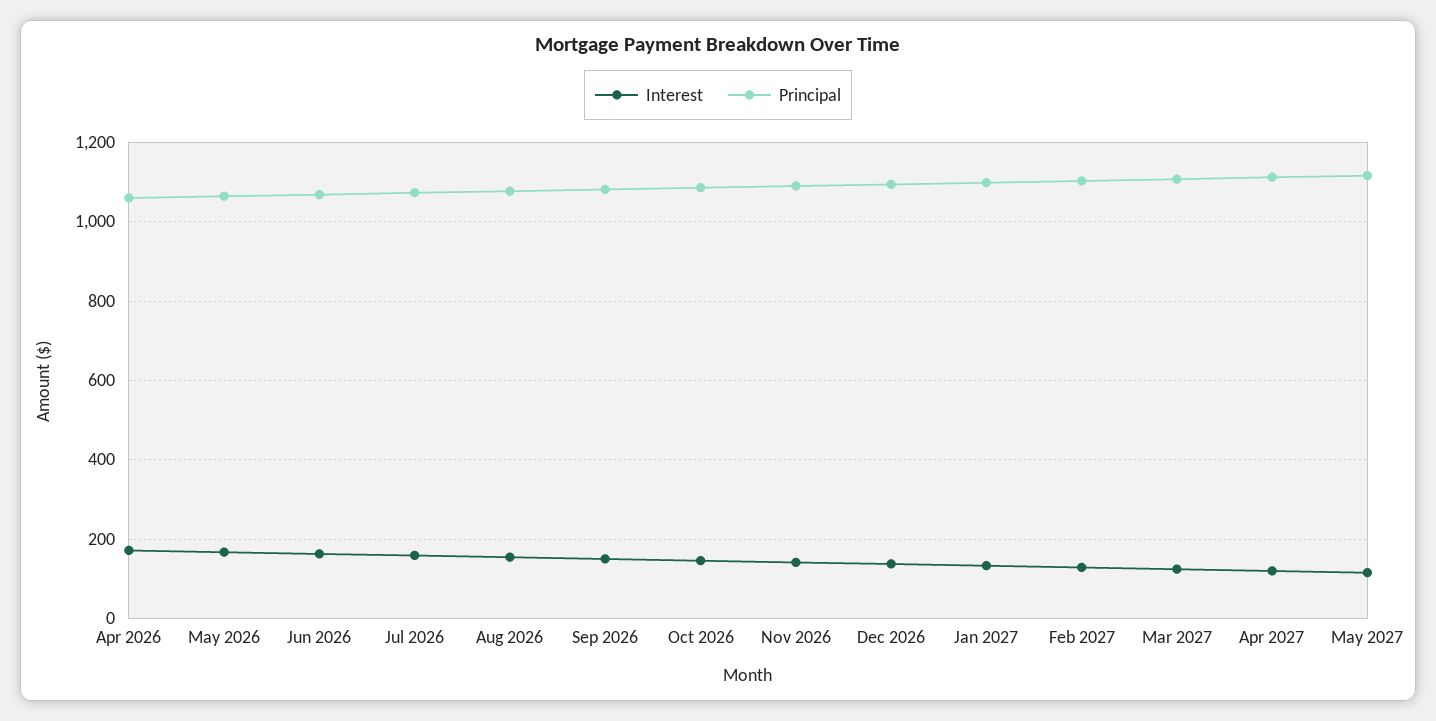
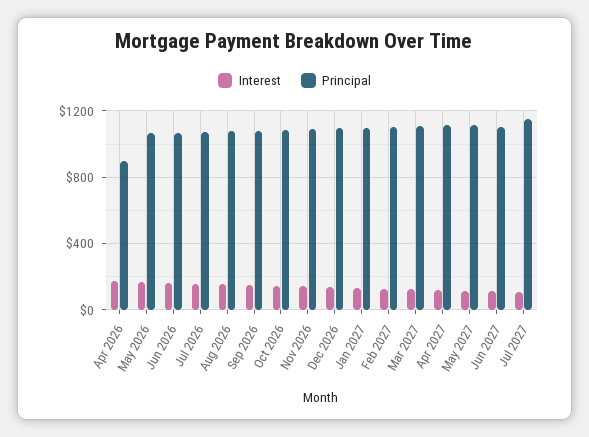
Principal, Apr 2026: 1060 -> 900
Interest, Jun 2027: none -> 100
Principal, Jun 2027: none -> 1100
Interest, Jul 2027: none -> 100
Principal, Jul 2027: none -> 1150

